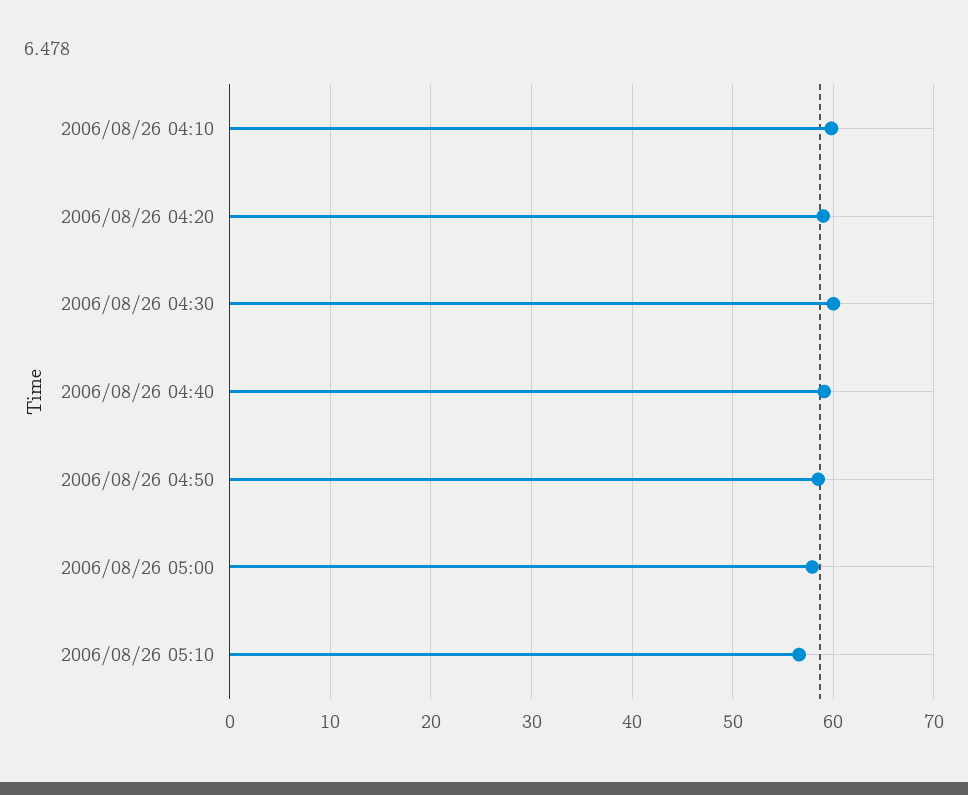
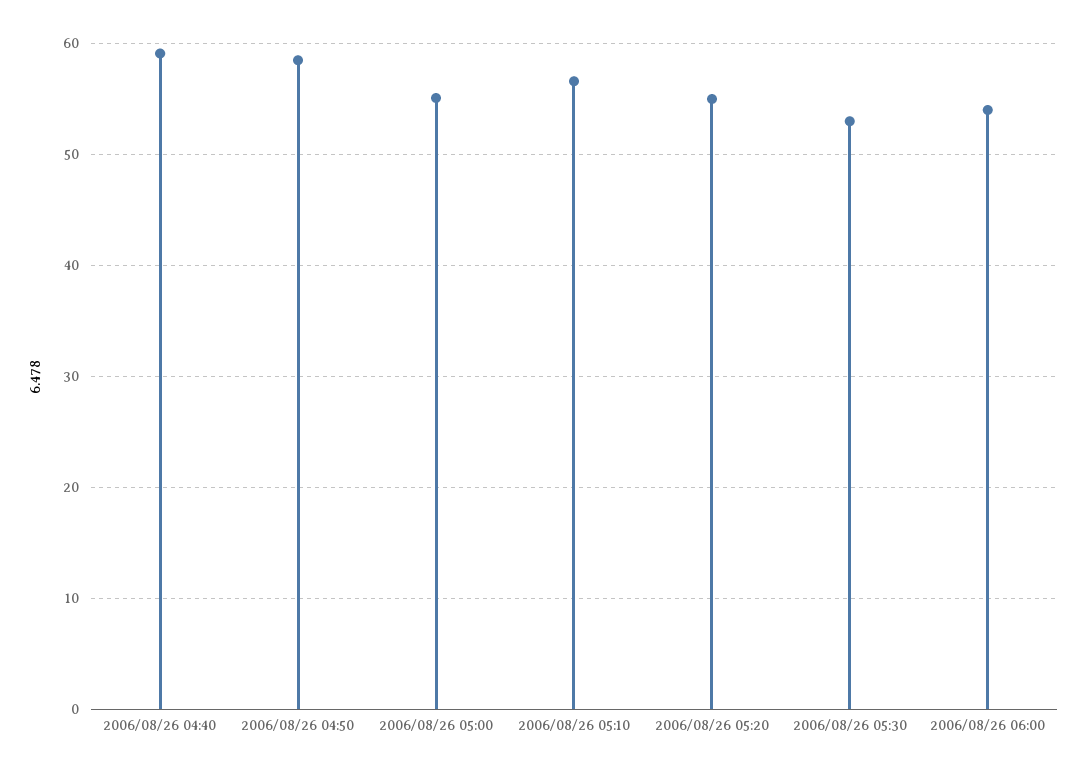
2006/08/26 04:10: 60 -> none
2006/08/26 04:20: 59 -> none
2006/08/26 04:30: 60 -> none
2006/08/26 05:00: 58 -> 55
2006/08/26 05:20: none -> 55
2006/08/26 05:30: none -> 53
2006/08/26 06:00: none -> 54

